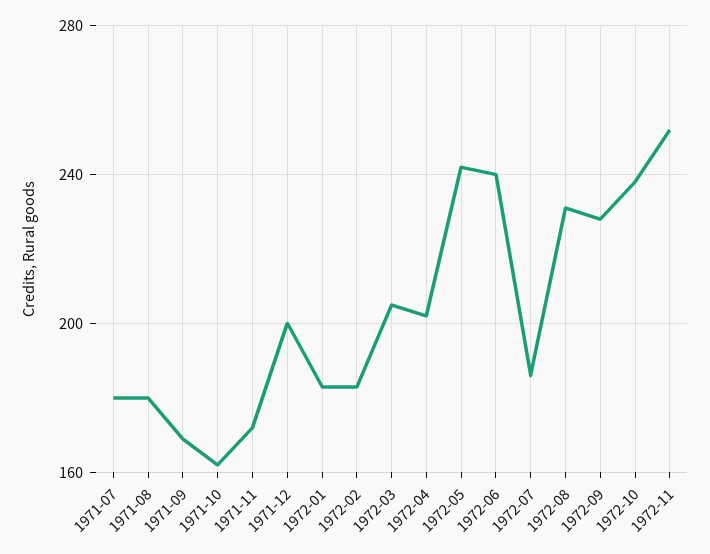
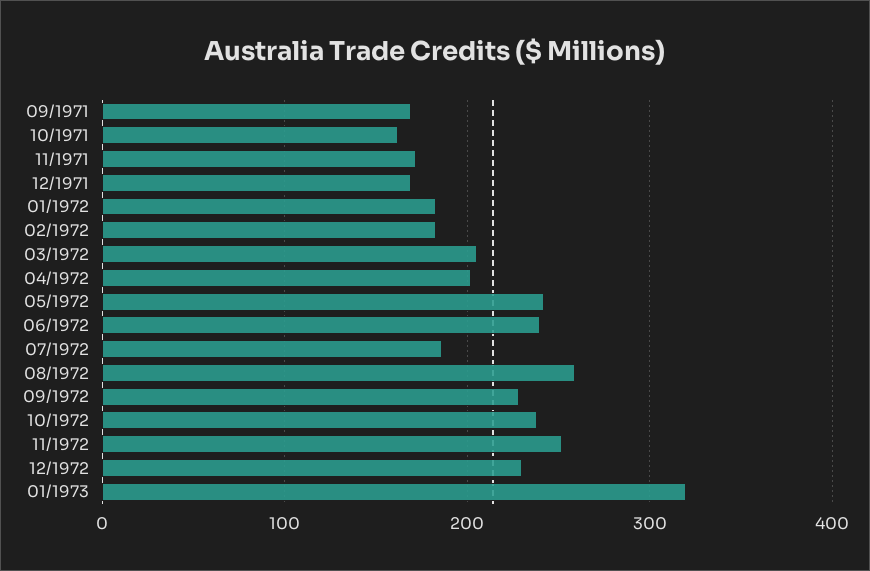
1971-07: 180 -> none
1971-08: 180 -> none
1971-12: 200 -> 170
1972-08: 230 -> 260
12/1972: none -> 230
01/1973: none -> 320

